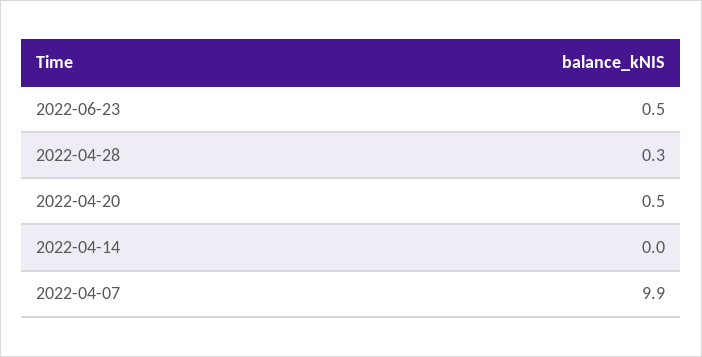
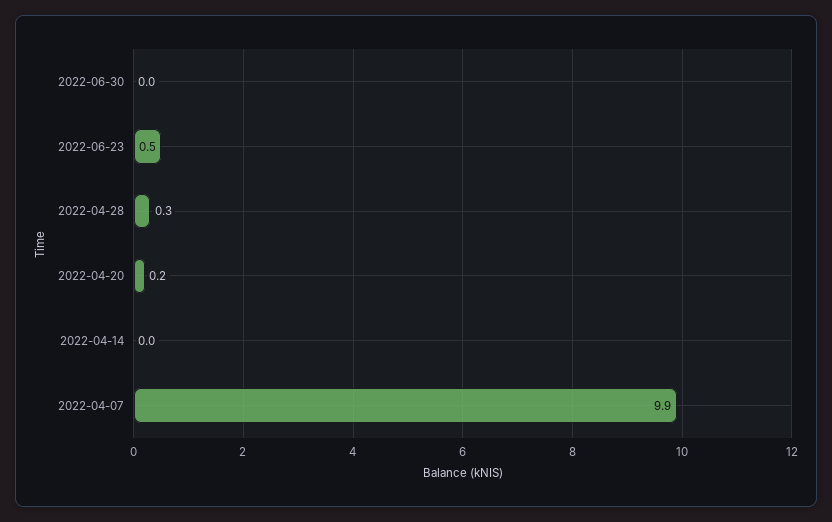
2022-04-20: 0.5 -> 0.2
2022-06-30: none -> 0

